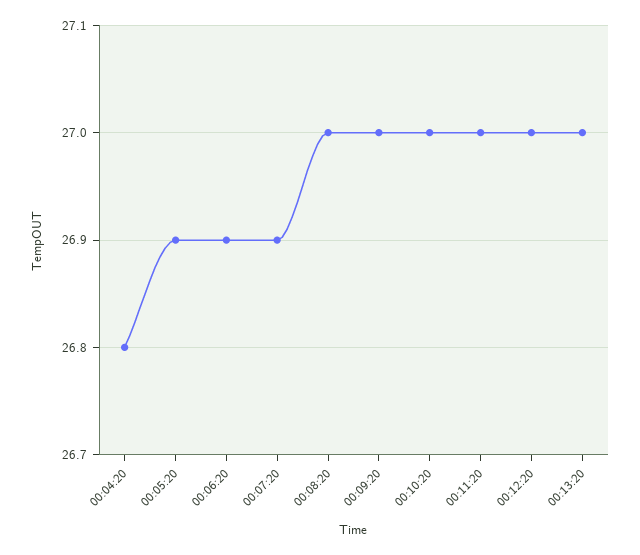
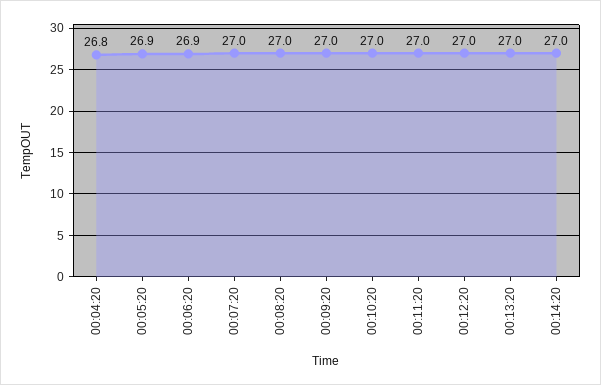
00:07:20: 26.9 -> 27
00:14:20: none -> 27

